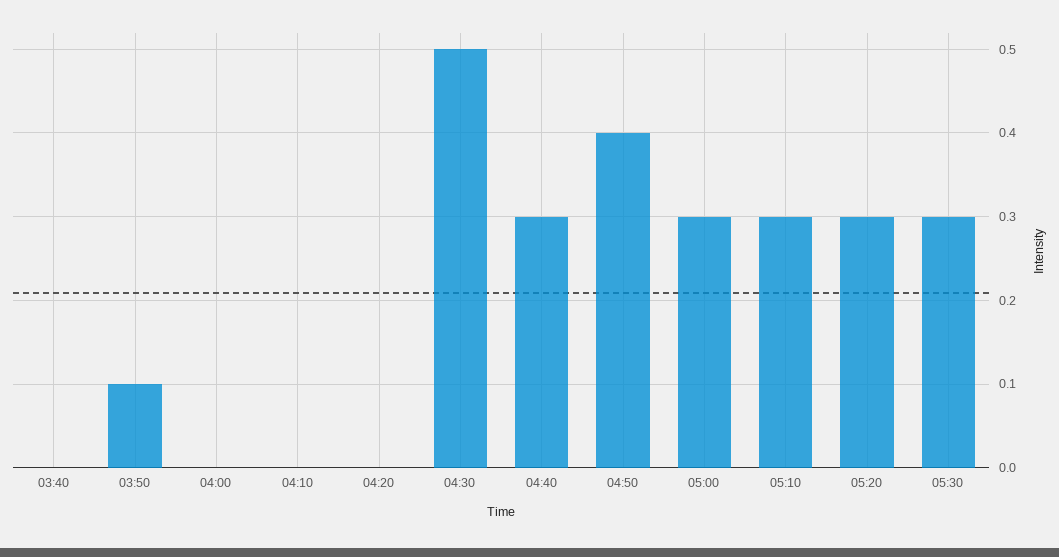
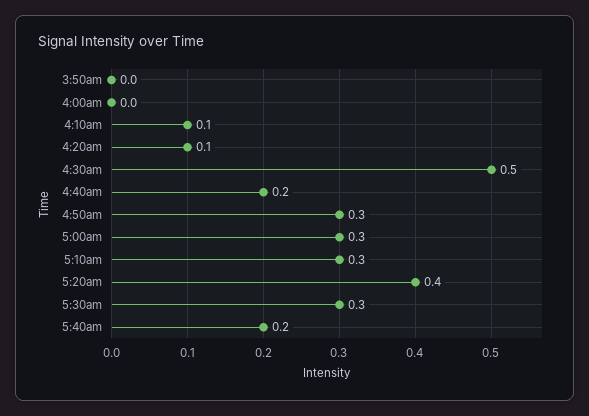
03:40: 0 -> none
03:50: 0.1 -> 0
04:10: 0 -> 0.1
04:20: 0 -> 0.1
04:40: 0.3 -> 0.2
04:50: 0.4 -> 0.3
05:20: 0.3 -> 0.4
5:40am: none -> 0.2

